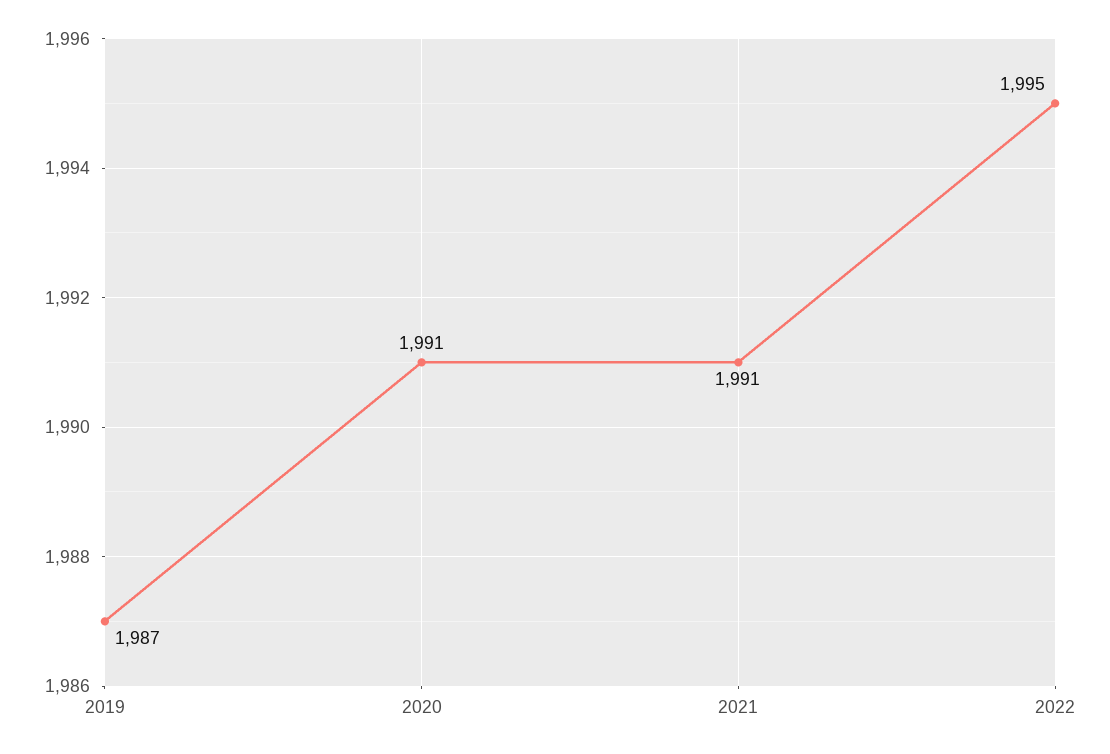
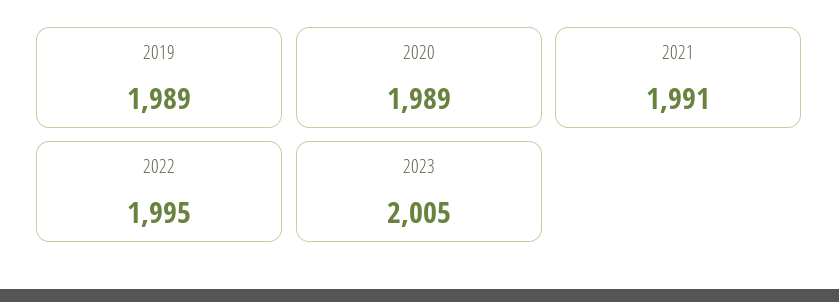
2019: 1987 -> 1989
2020: 1991 -> 1989
2023: none -> 2005

